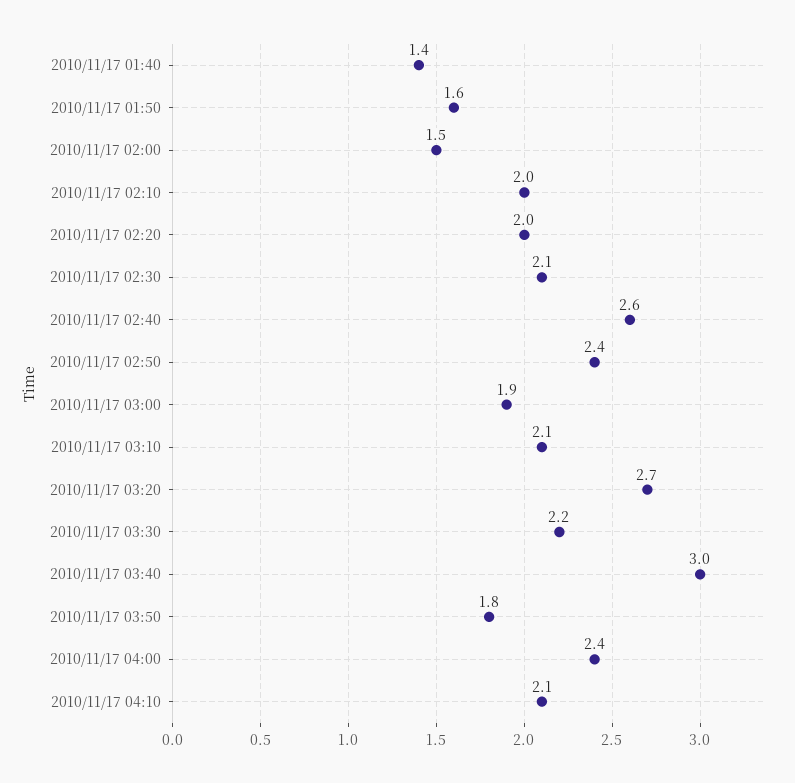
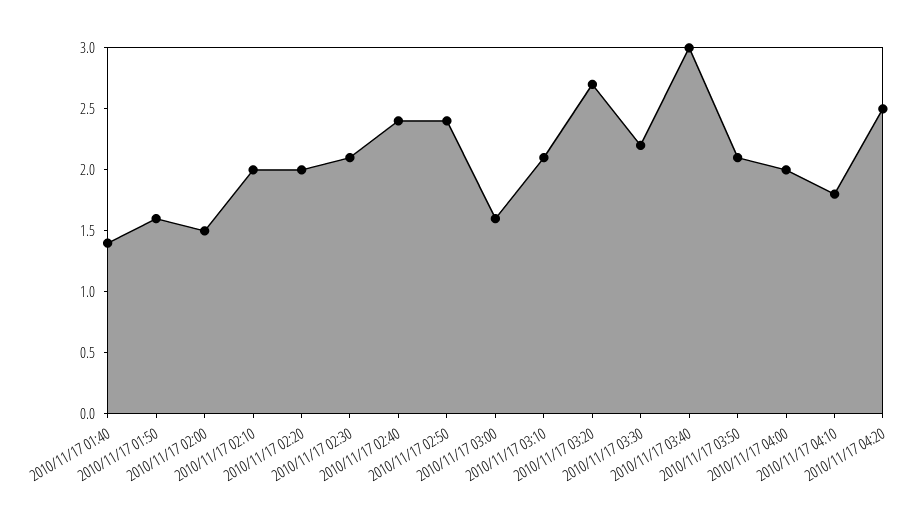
2010/11/17 02:40: 2.6 -> 2.4
2010/11/17 03:00: 1.9 -> 1.6
2010/11/17 03:50: 1.8 -> 2.1
2010/11/17 04:00: 2.4 -> 2
2010/11/17 04:10: 2.1 -> 1.8
2010/11/17 04:20: none -> 2.5

